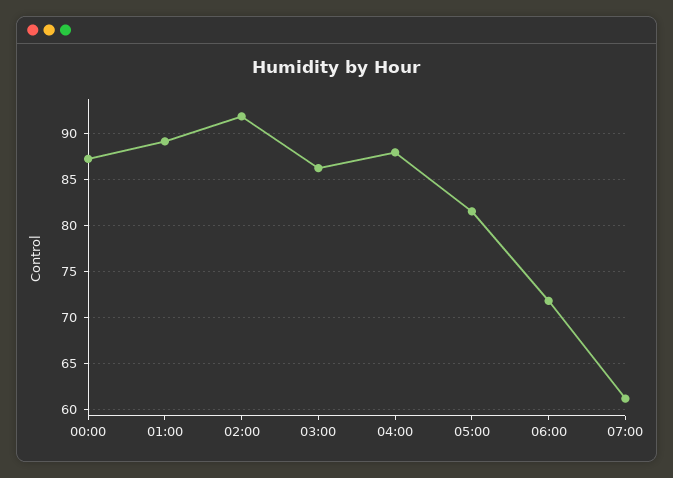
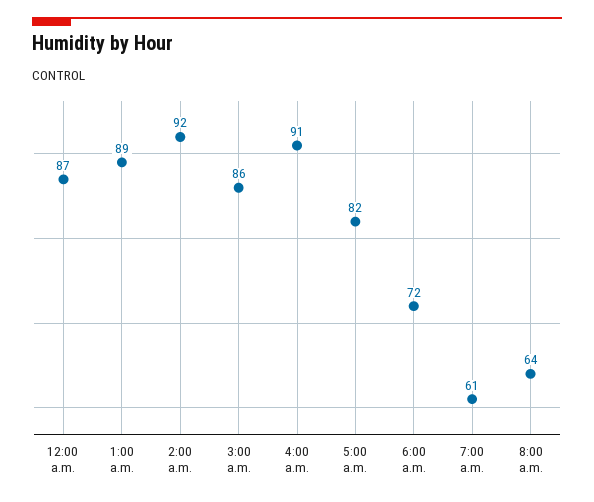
04:00: 88 -> 91
8:00 a.m.: none -> 64

